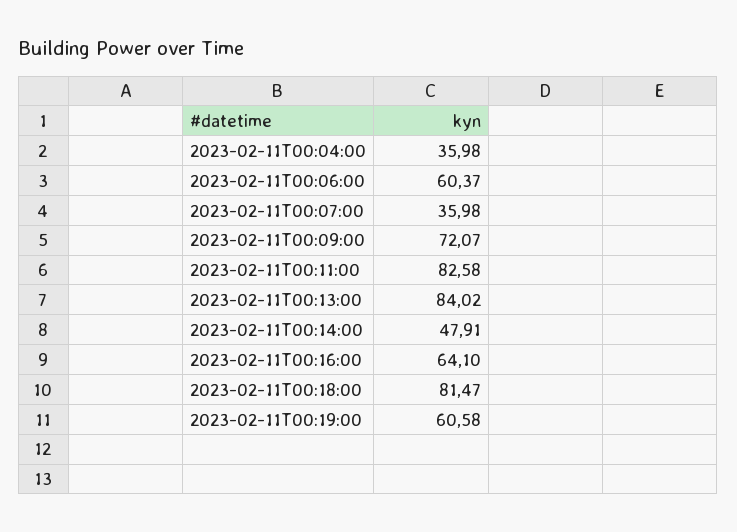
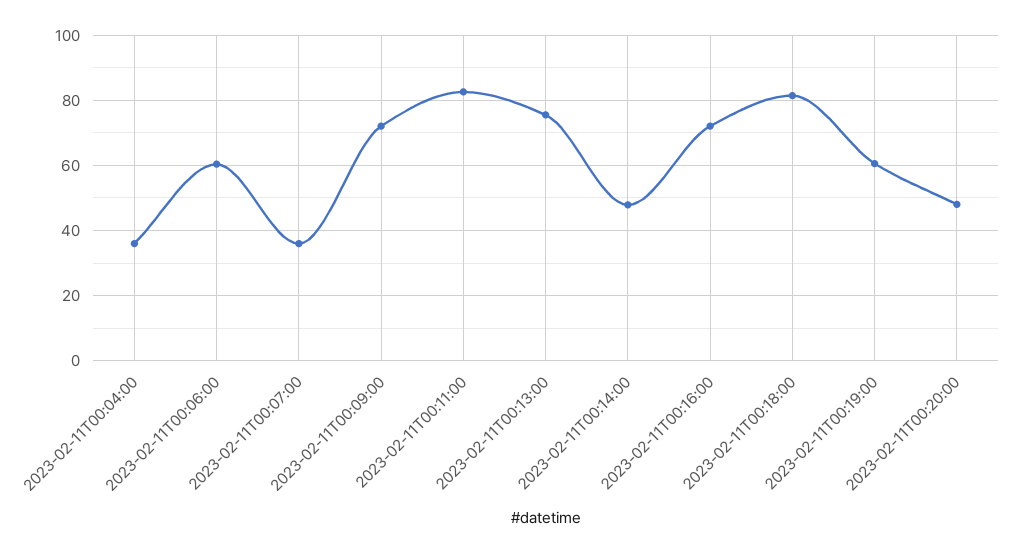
2023-02-11T00:13:00: 84.02 -> 76
2023-02-11T00:16:00: 64.1 -> 72
2023-02-11T00:20:00: none -> 48

